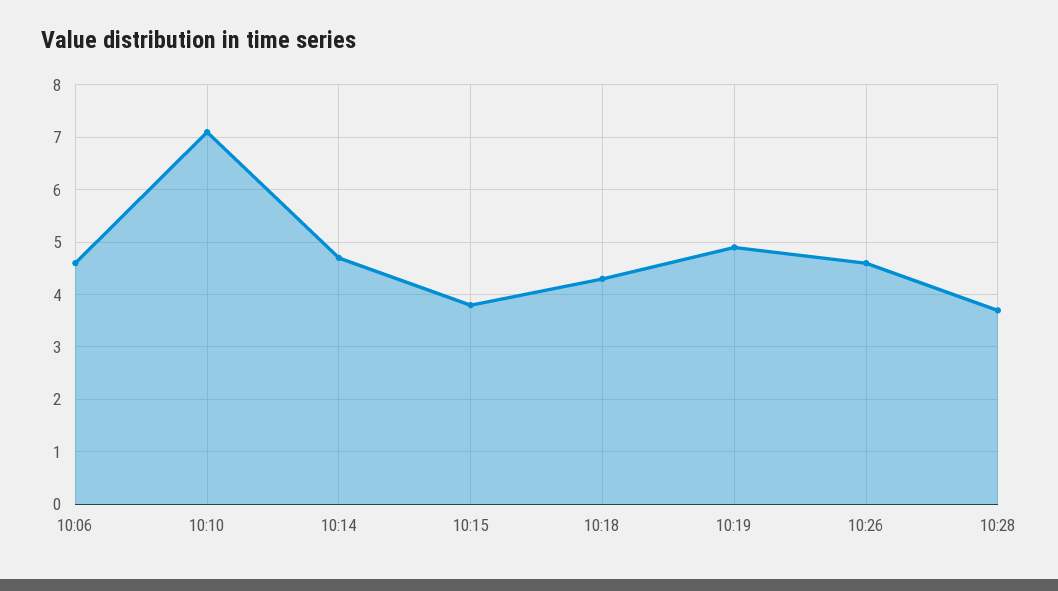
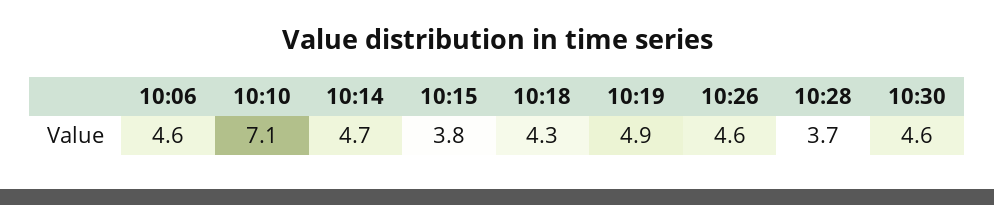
10:30: none -> 4.6

